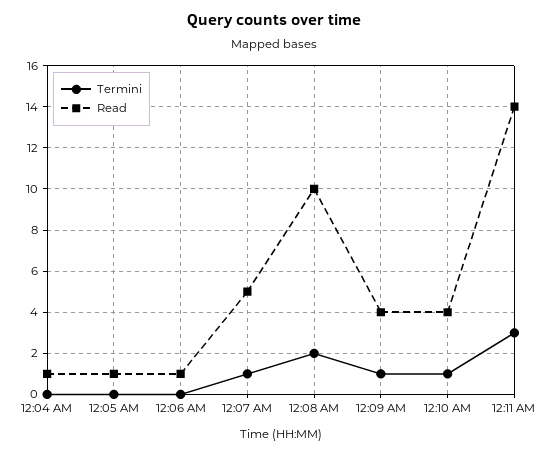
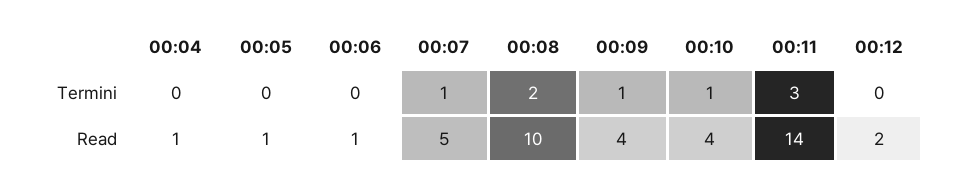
Termini, 00:12: none -> 0
Read, 00:12: none -> 2

